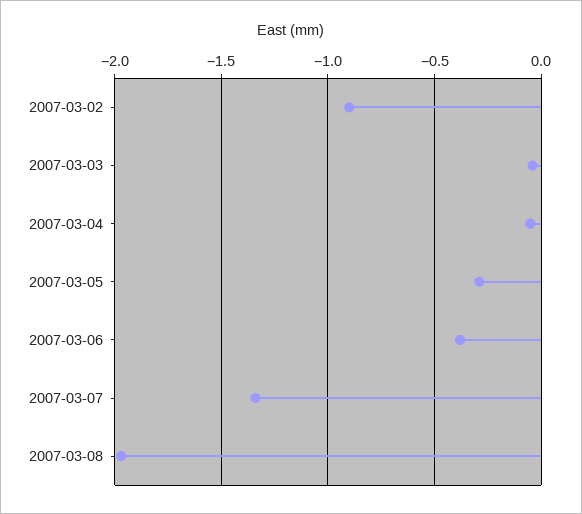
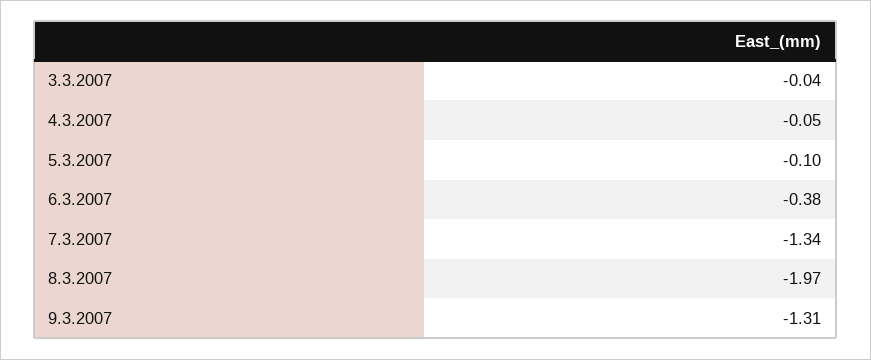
2007-03-02: -0.9 -> none
2007-03-05: -0.3 -> -0.1
9.3.2007: none -> -1.31

